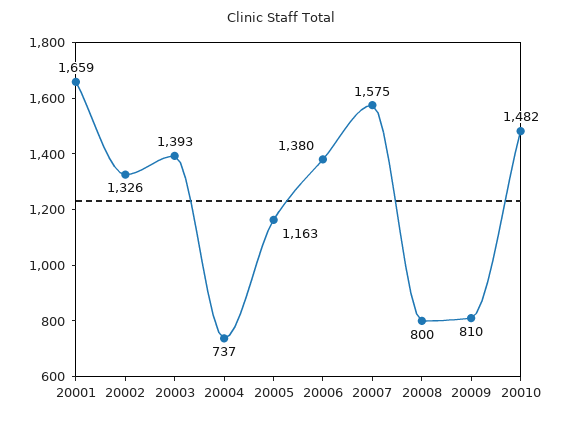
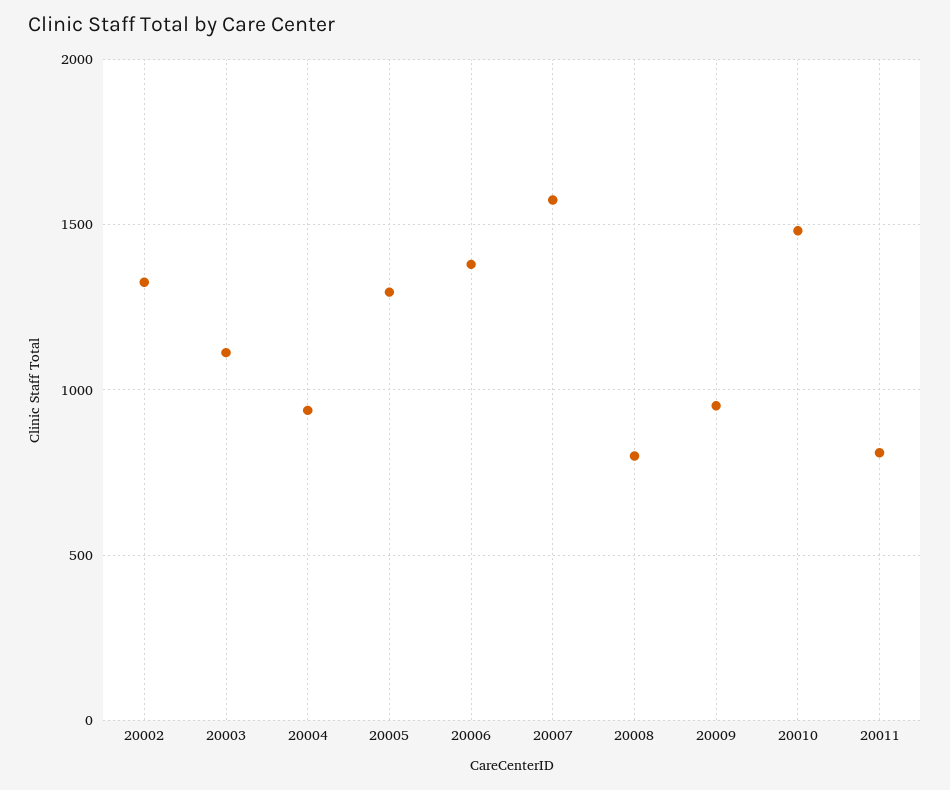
20001: 1659 -> none
20003: 1393 -> 1100
20004: 737 -> 950
20005: 1163 -> 1300
20009: 810 -> 950
20011: none -> 800

